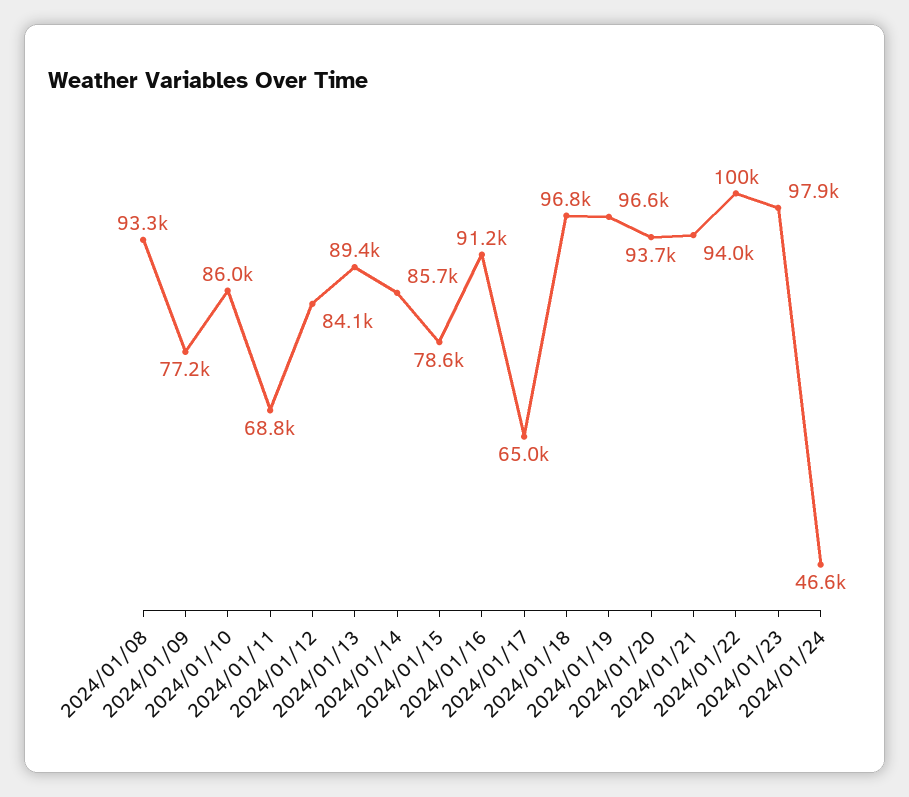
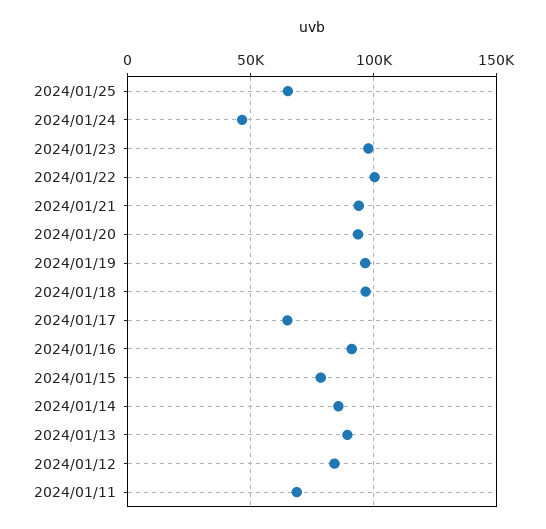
2024/01/08: 93300 -> none
2024/01/09: 77200 -> none
2024/01/10: 86000 -> none
2024/01/25: none -> 65000

